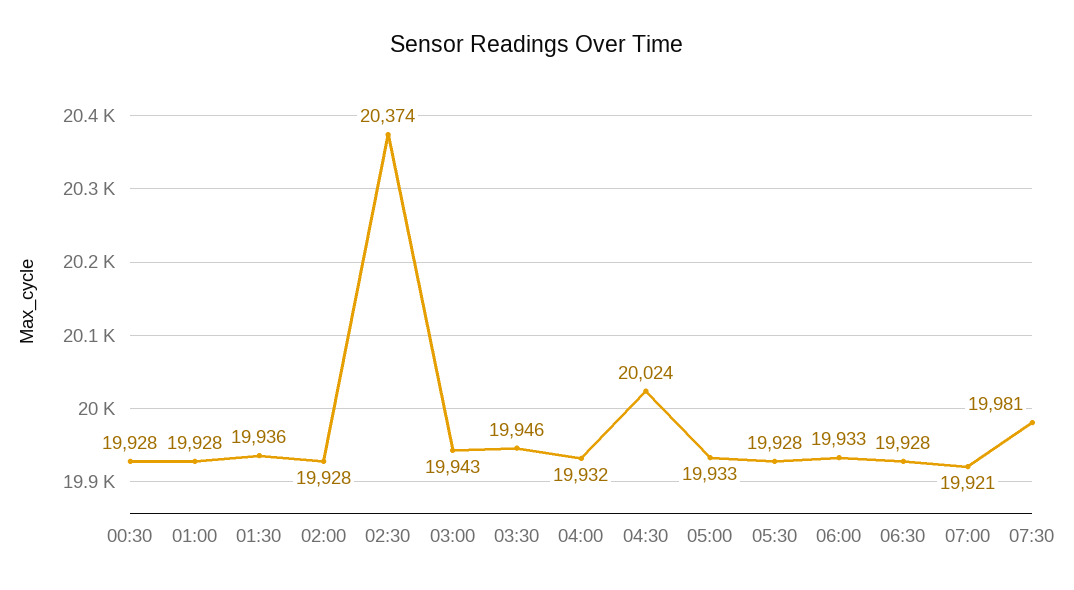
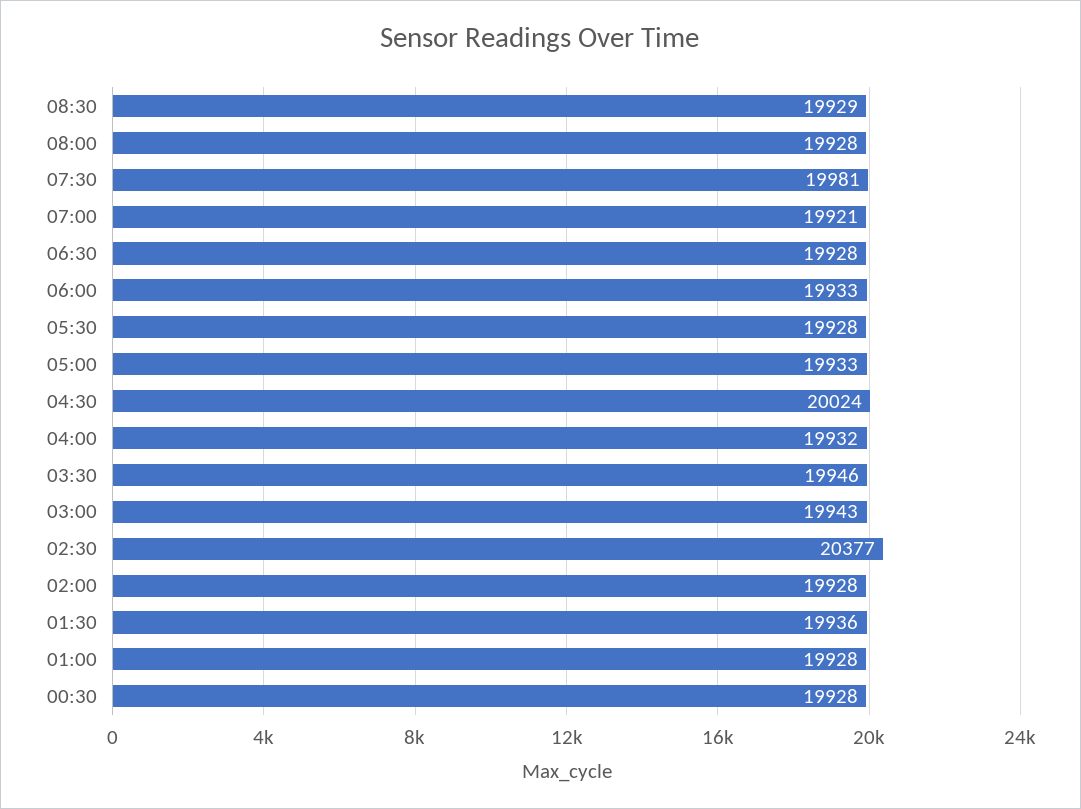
02:30: 20374 -> 20377
08:30: none -> 19929
08:00: none -> 19928

